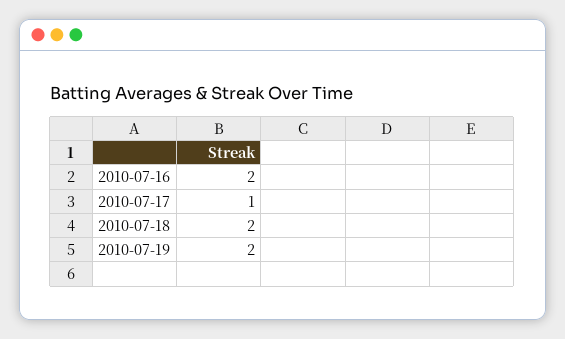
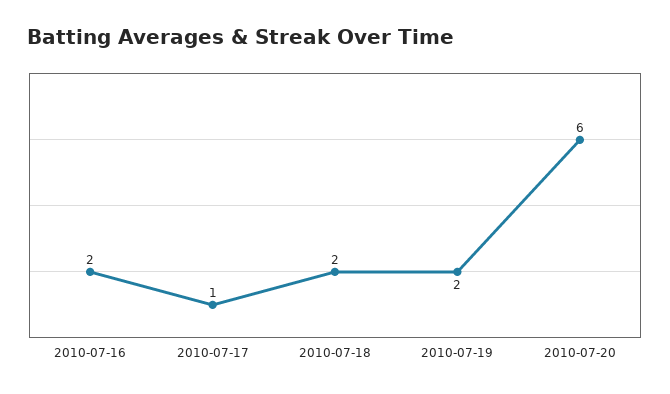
2010-07-20: none -> 6

